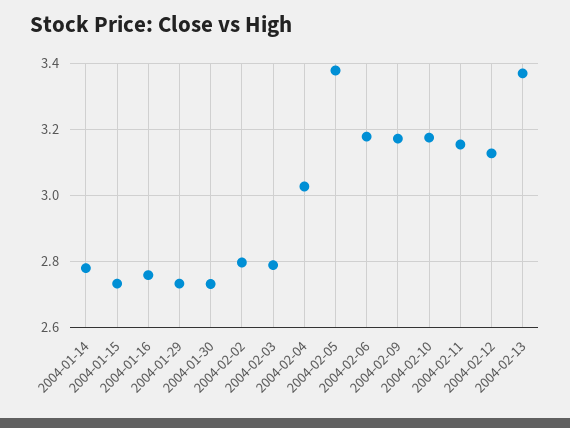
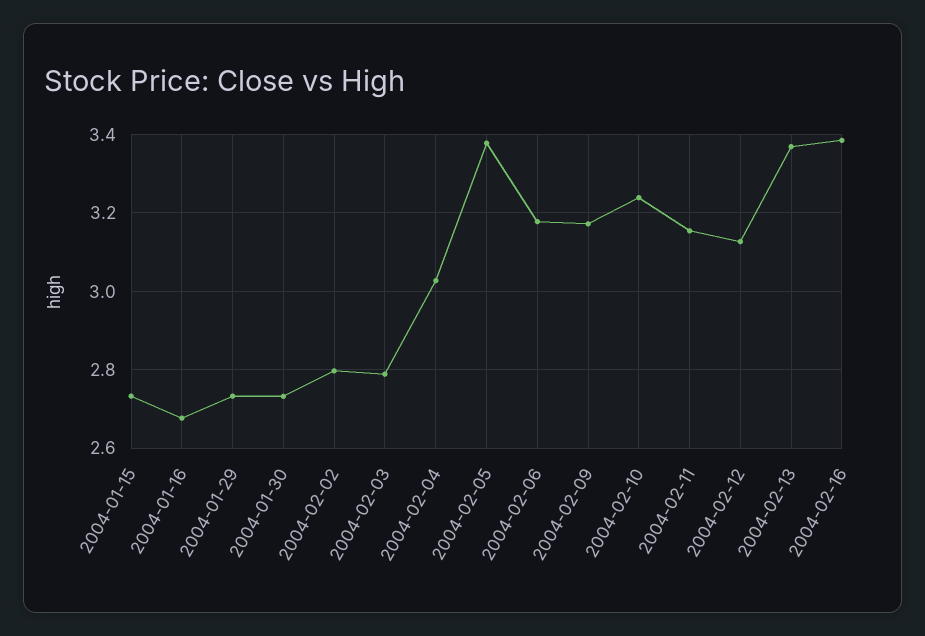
2004-01-14: 2.78 -> none
2004-01-16: 2.76 -> 2.68
2004-02-10: 3.18 -> 3.24
2004-02-16: none -> 3.38

